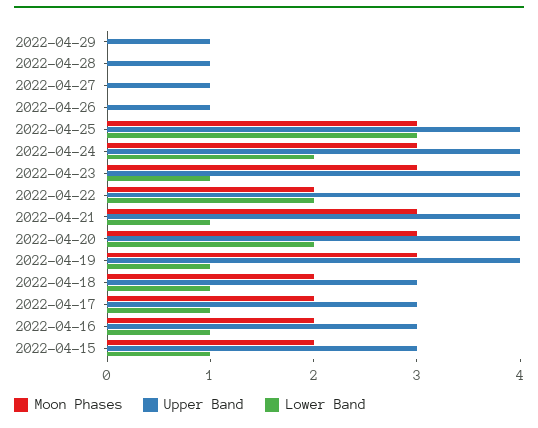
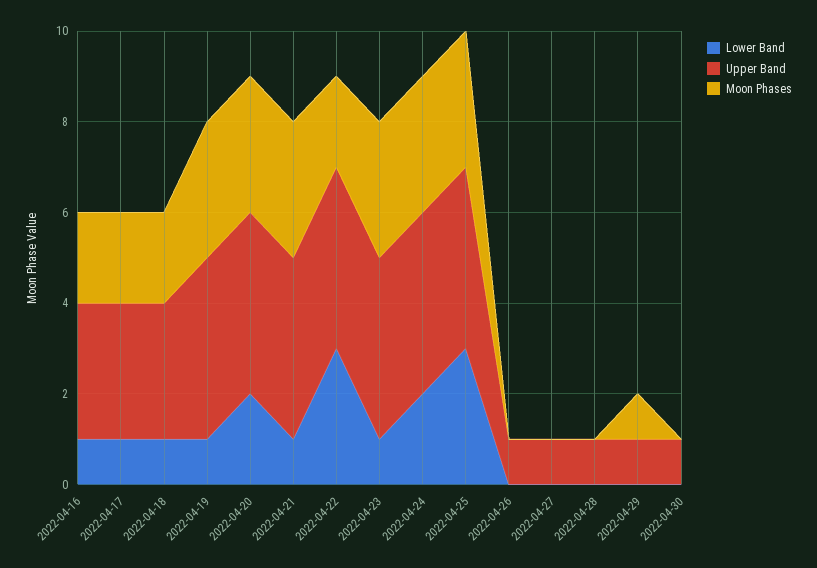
Moon Phases, 2022-04-29: 0 -> 1
Lower Band, 2022-04-22: 2 -> 3
Moon Phases, 2022-04-15: 2 -> none
Upper Band, 2022-04-15: 3 -> none
Lower Band, 2022-04-15: 1 -> none
Lower Band, 2022-04-30: none -> 0
Upper Band, 2022-04-30: none -> 1
Moon Phases, 2022-04-30: none -> 0

